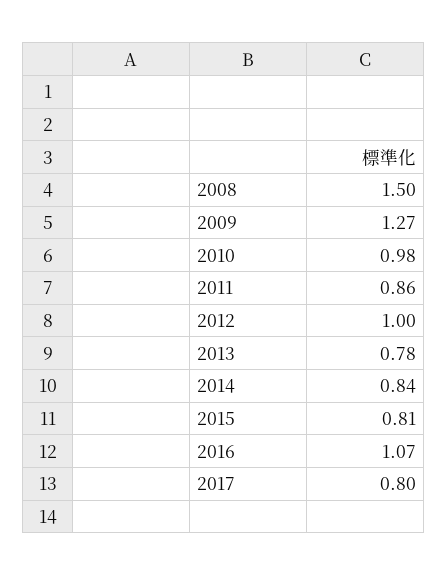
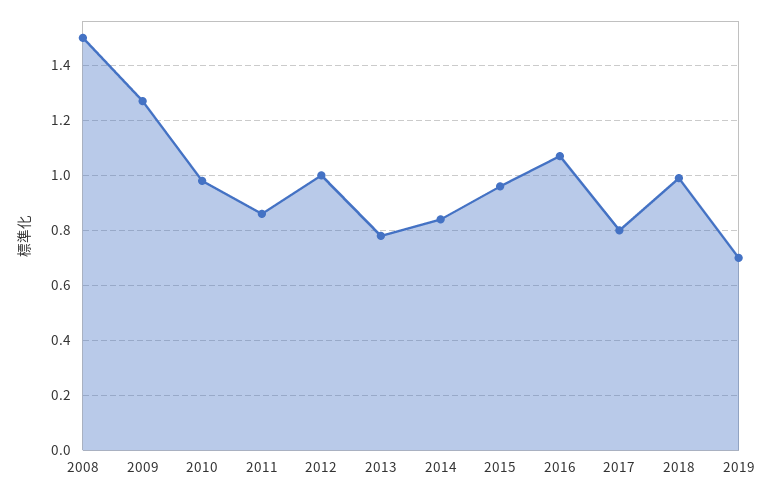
2015: 0.81 -> 0.95
2018: none -> 1
2019: none -> 0.7

